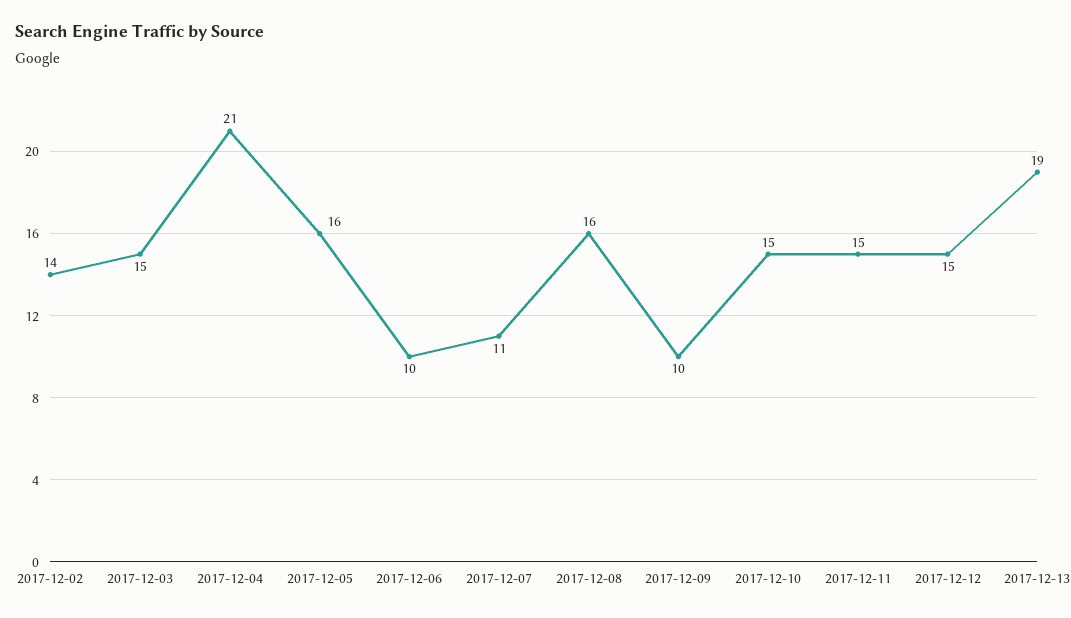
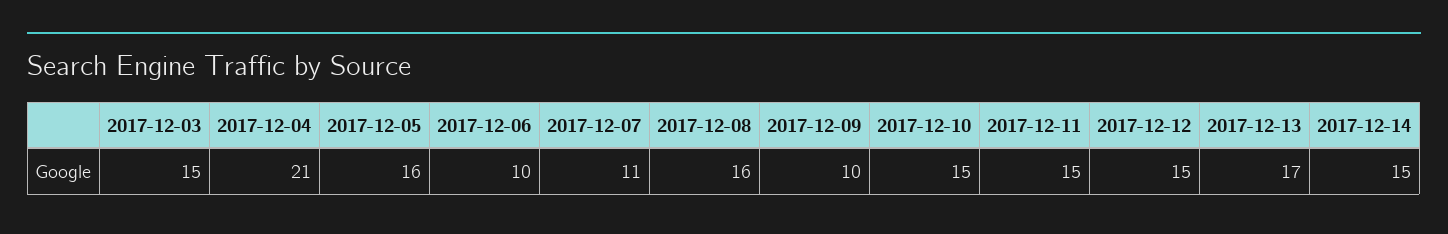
2017-12-02: 14 -> none
2017-12-13: 19 -> 17
2017-12-14: none -> 15

